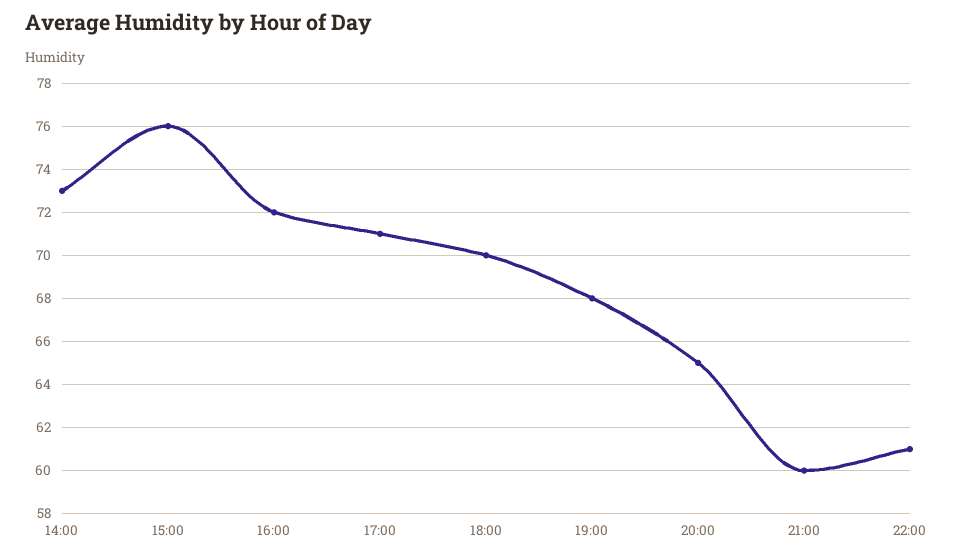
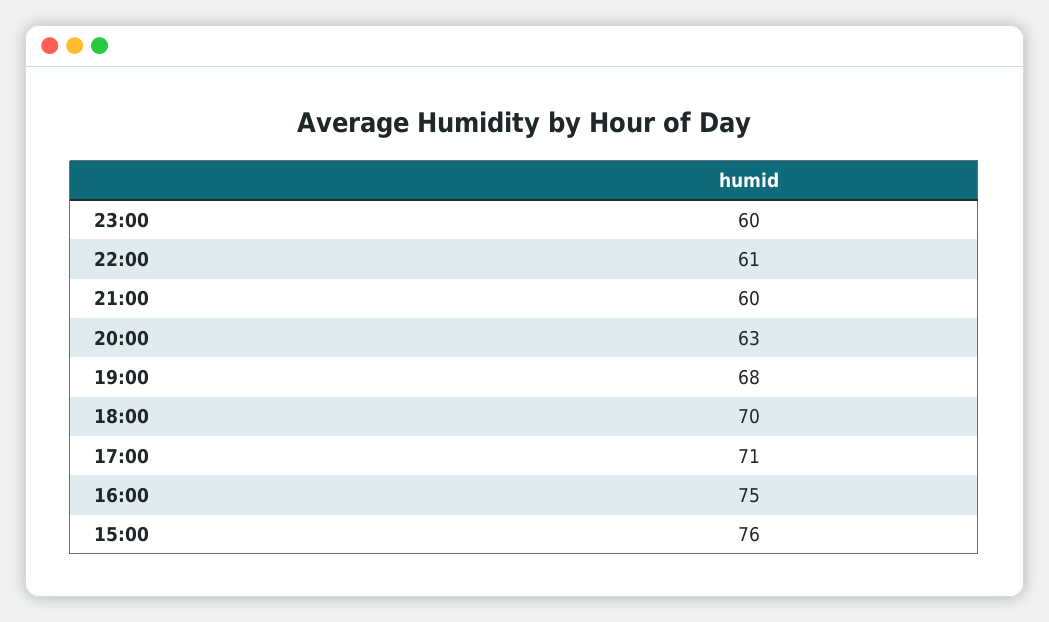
14:00: 73 -> none
16:00: 72 -> 75
20:00: 65 -> 63
23:00: none -> 60

